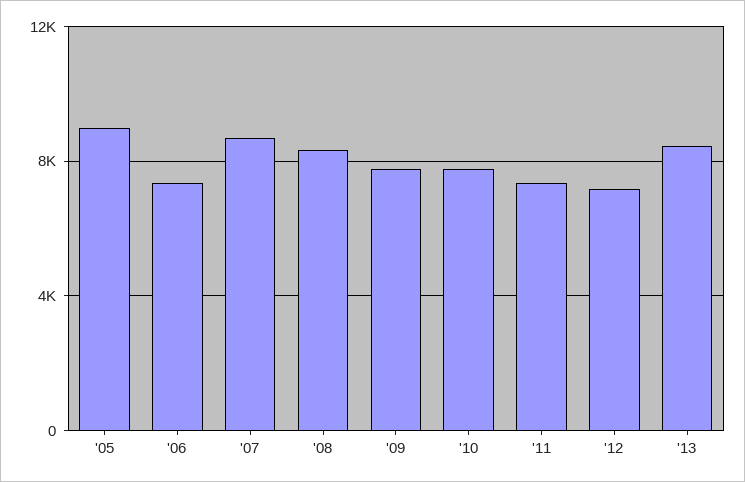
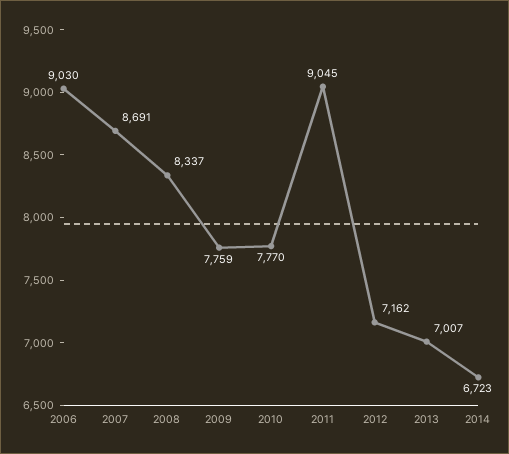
'05: 9000 -> none
'06: 7500 -> 9030
'11: 7500 -> 9045
'13: 8500 -> 7007
2014: none -> 6723

